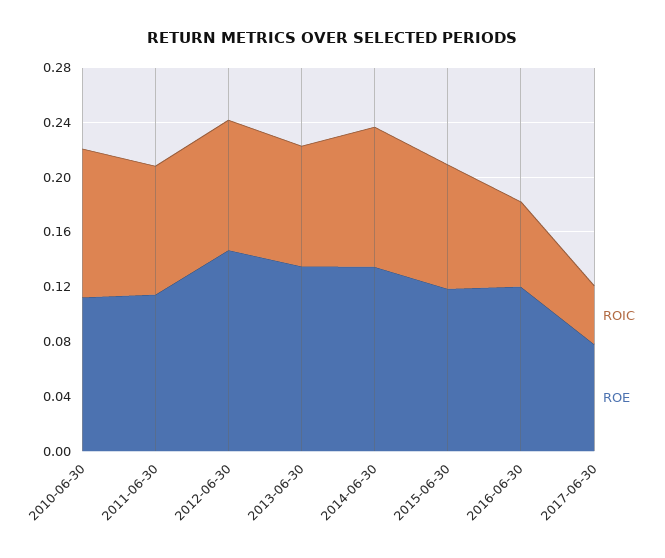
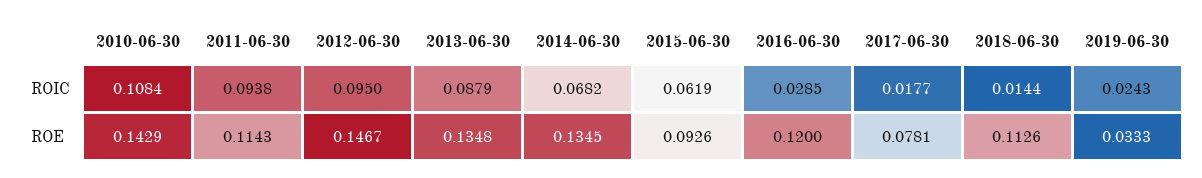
ROE, 2010-06-30: 0.11 -> 0.1429
ROIC, 2014-06-30: 0.1 -> 0.0682
ROIC, 2015-06-30: 0.09 -> 0.0619
ROE, 2015-06-30: 0.12 -> 0.0926
ROIC, 2016-06-30: 0.06 -> 0.0285
ROIC, 2017-06-30: 0.04 -> 0.0177
ROIC, 2018-06-30: none -> 0.0144
ROIC, 2019-06-30: none -> 0.0243
ROE, 2018-06-30: none -> 0.1126
ROE, 2019-06-30: none -> 0.0333

